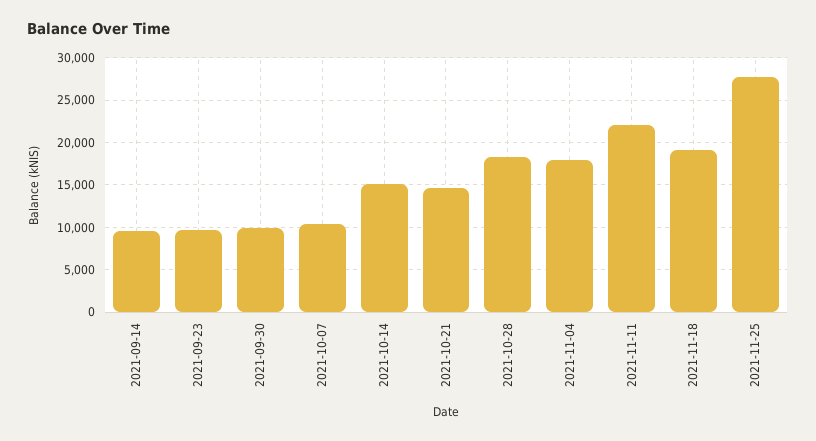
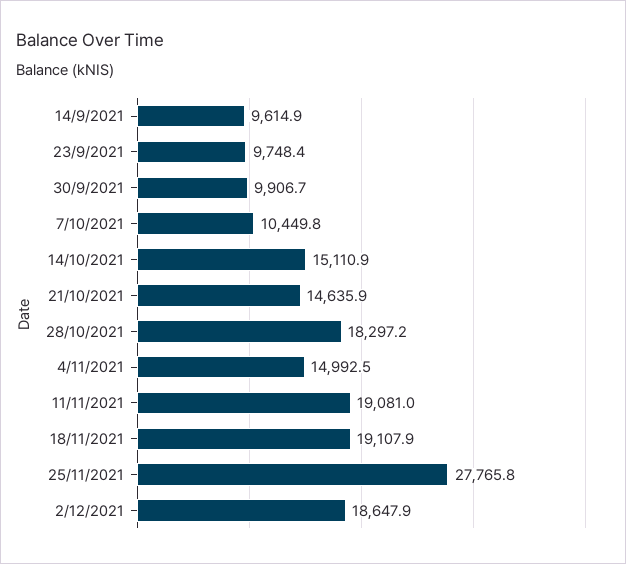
2021-11-04: 18000 -> 14992.5
2021-11-11: 22000 -> 19081
2/12/2021: none -> 18647.9

